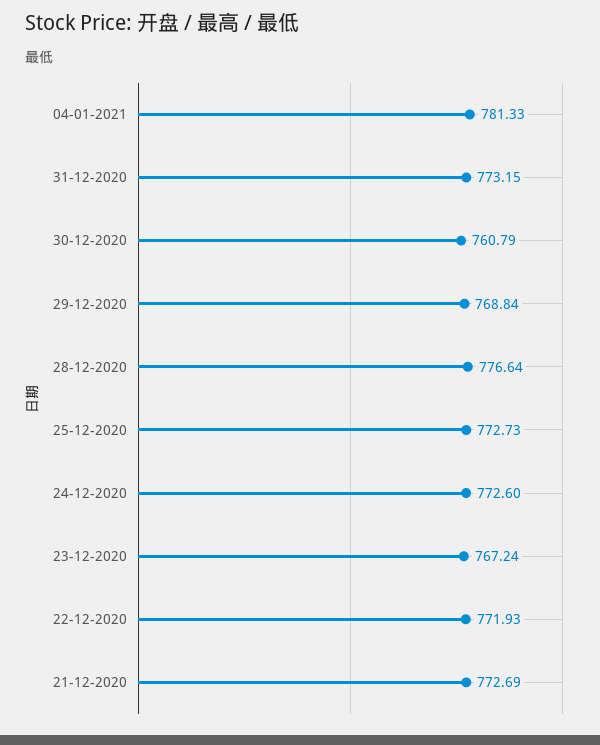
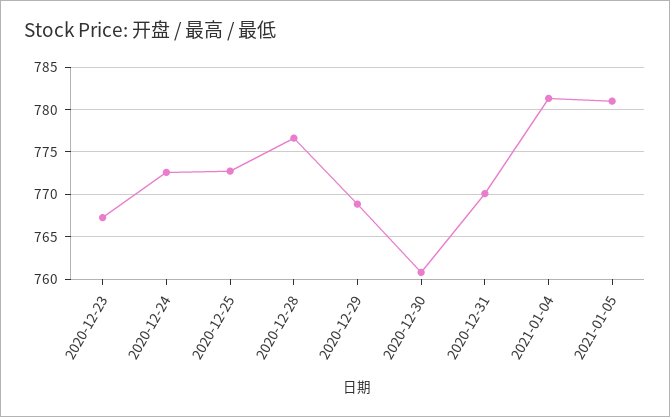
31-12-2020: 773.15 -> 770
22-12-2020: 771.93 -> none
21-12-2020: 772.69 -> none
2021-01-05: none -> 781

